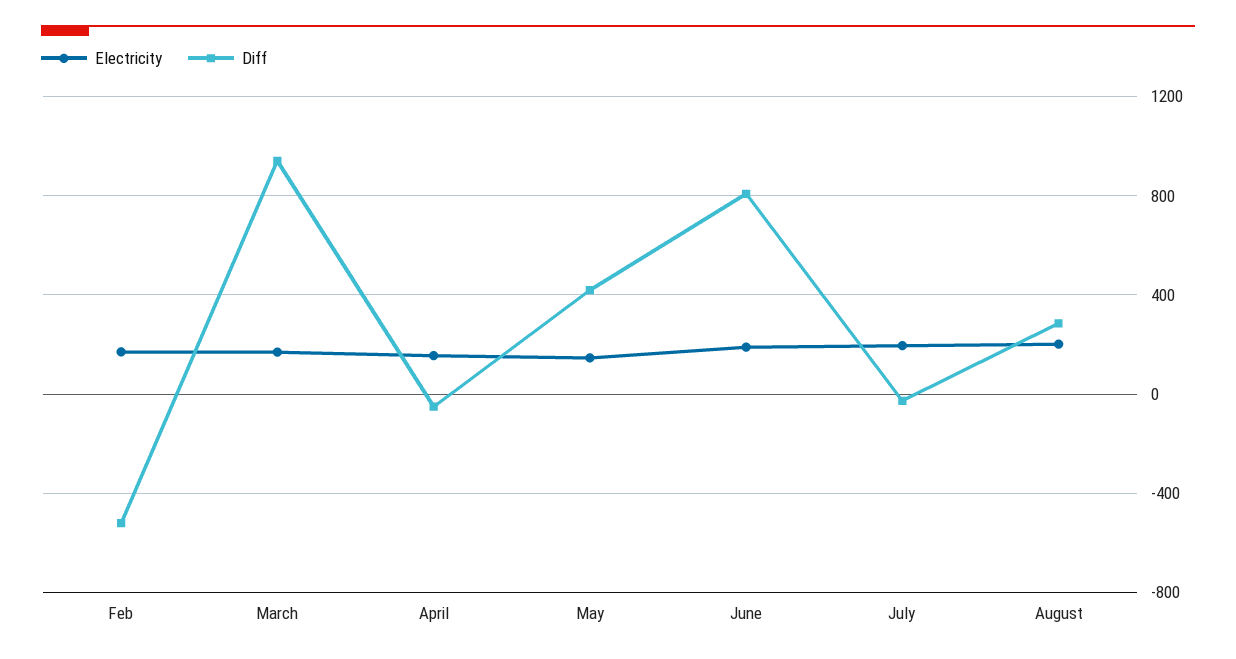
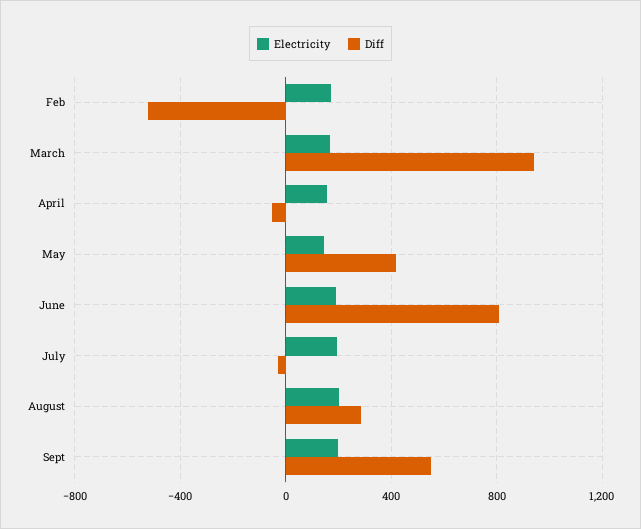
Electricity, Sept: none -> 200
Diff, Sept: none -> 550

